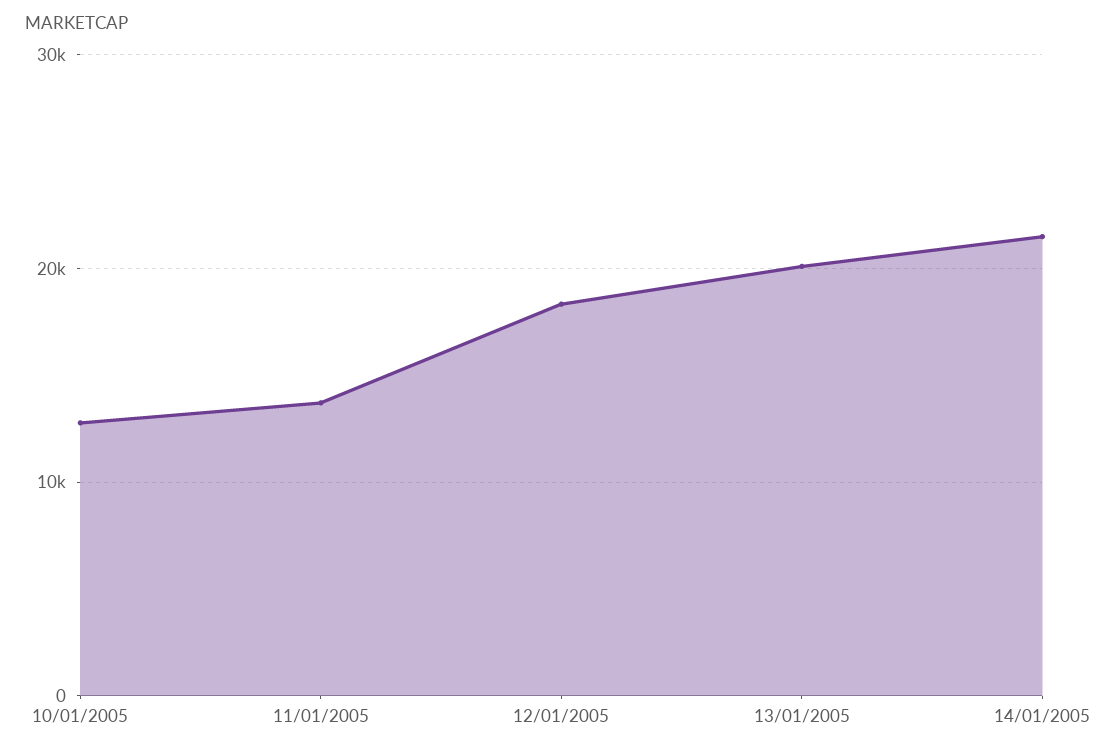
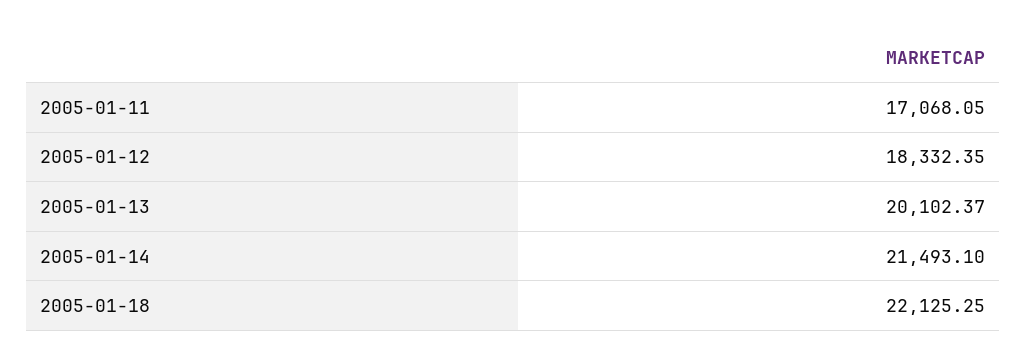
10/01/2005: 13000 -> none
11/01/2005: 14000 -> 17068.05
2005-01-18: none -> 22125.25

